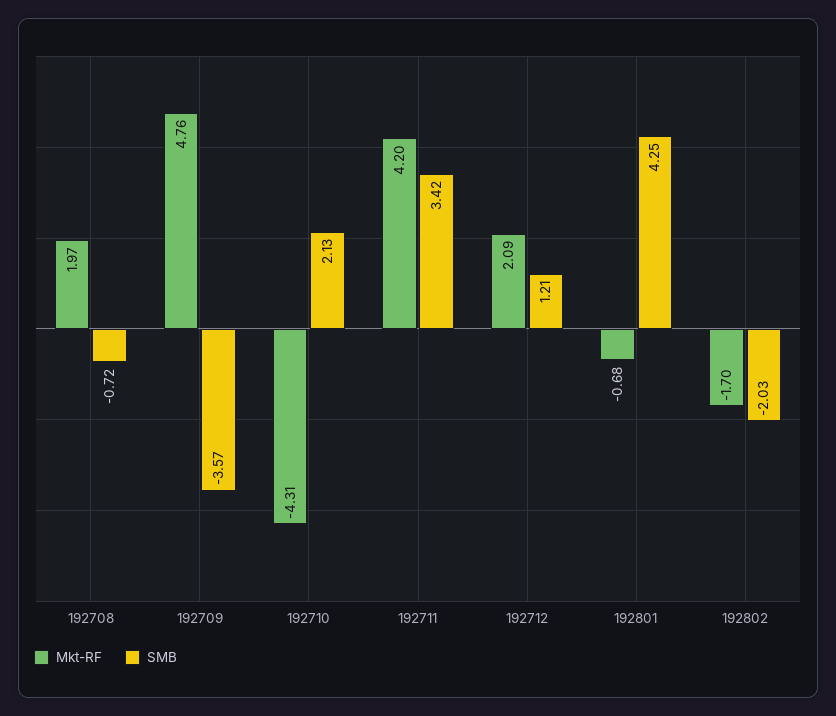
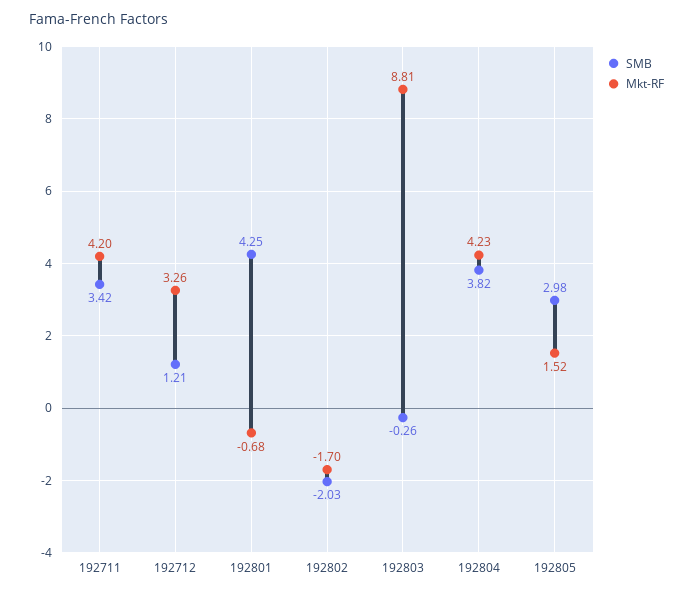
Mkt-RF, 192708: 1.97 -> none
SMB, 192708: -0.72 -> none
Mkt-RF, 192709: 4.76 -> none
SMB, 192709: -3.57 -> none
Mkt-RF, 192710: -4.31 -> none
SMB, 192710: 2.13 -> none
Mkt-RF, 192712: 2.09 -> 3.26
SMB, 192803: none -> -0.26
Mkt-RF, 192803: none -> 8.81
SMB, 192804: none -> 3.82
Mkt-RF, 192804: none -> 4.23
SMB, 192805: none -> 2.98
Mkt-RF, 192805: none -> 1.52

